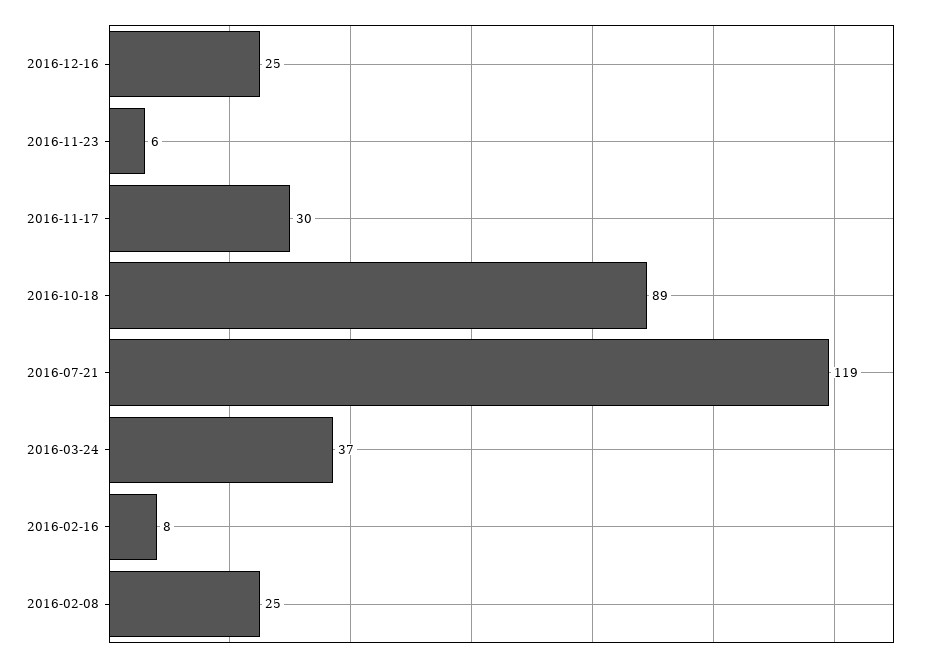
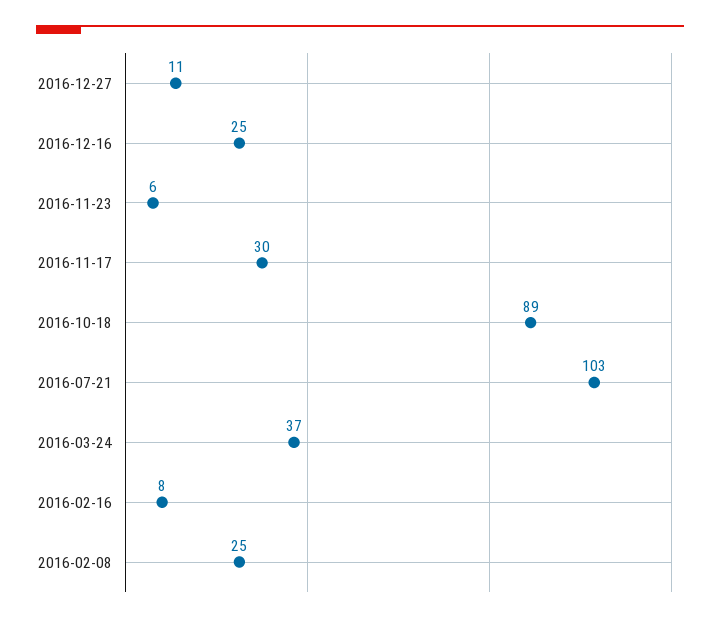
2016-07-21: 119 -> 103
2016-12-27: none -> 11

